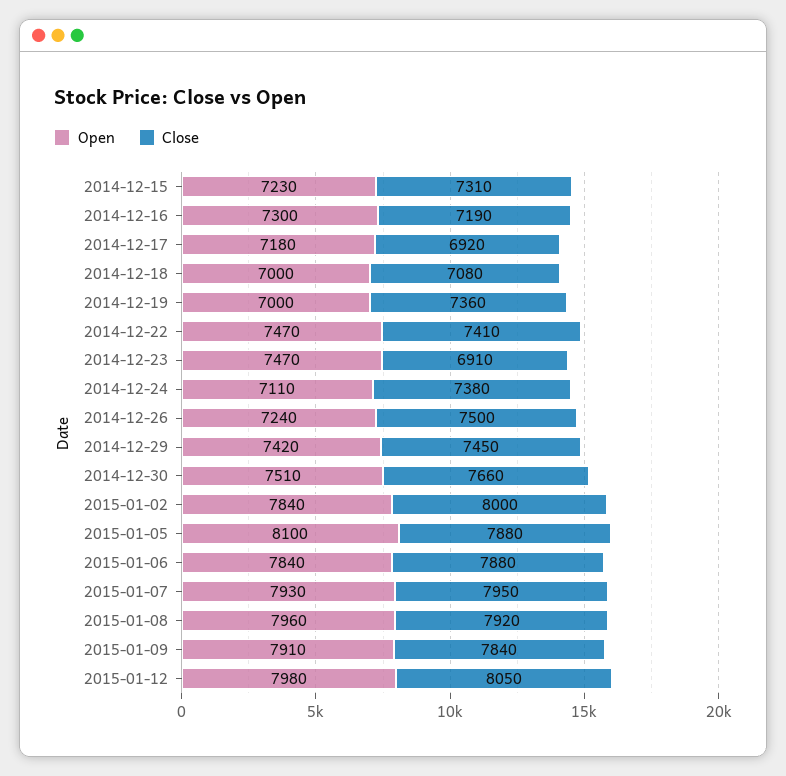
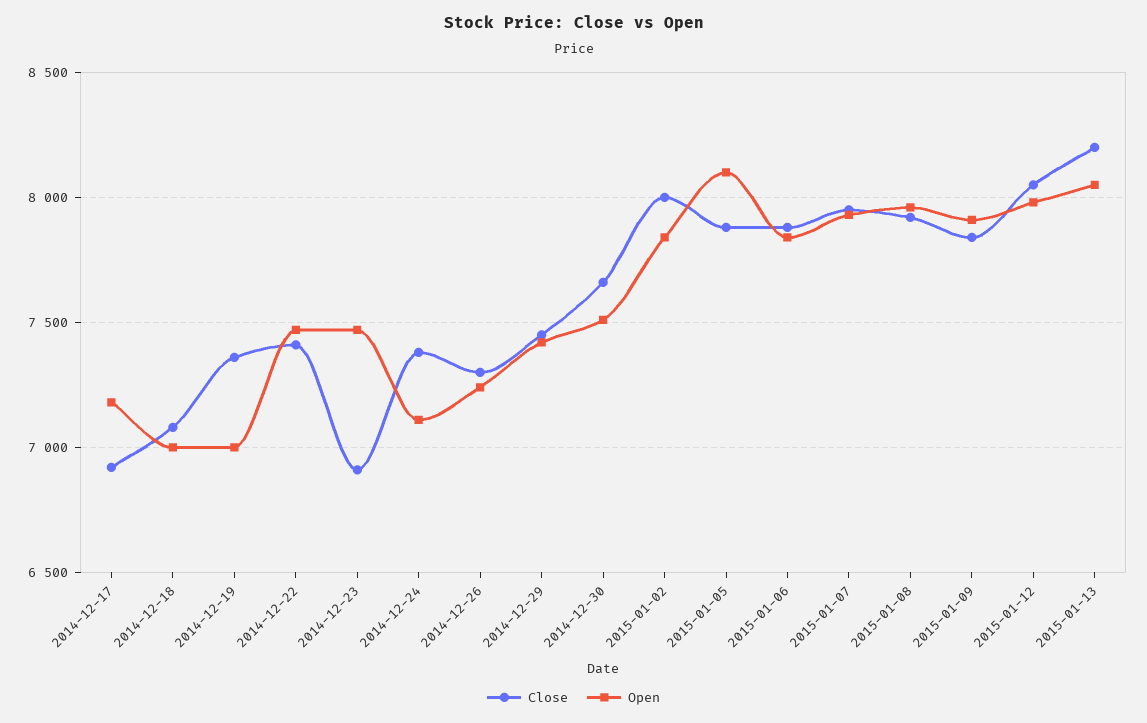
Open, 2014-12-15: 7230 -> none
Close, 2014-12-15: 7310 -> none
Open, 2014-12-16: 7300 -> none
Close, 2014-12-16: 7190 -> none
Close, 2014-12-26: 7500 -> 7300
Close, 2015-01-13: none -> 8200
Open, 2015-01-13: none -> 8050

